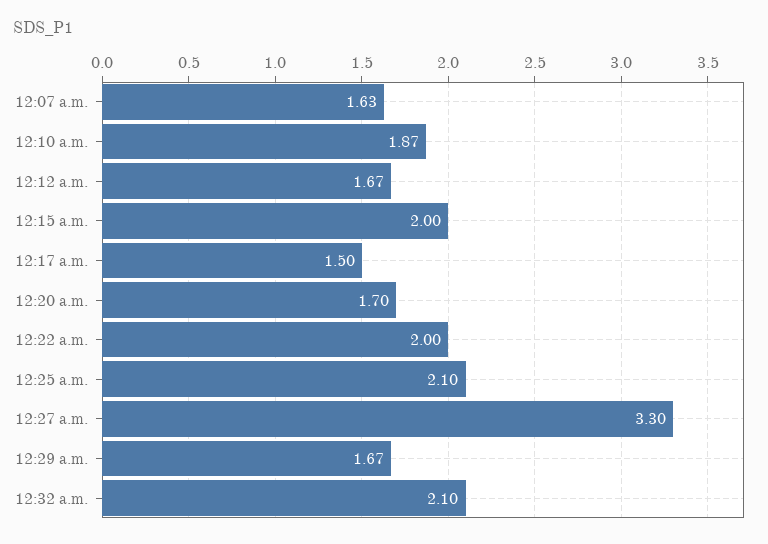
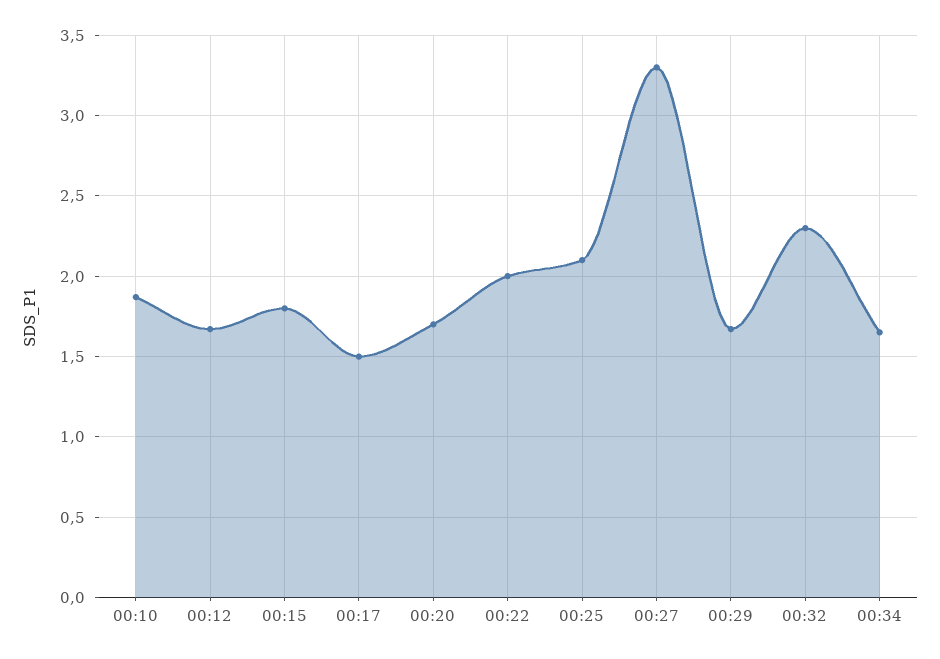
12:07 a.m.: 1.63 -> none
12:15 a.m.: 2 -> 1.8
12:32 a.m.: 2.1 -> 2.3
00:34: none -> 1.65

